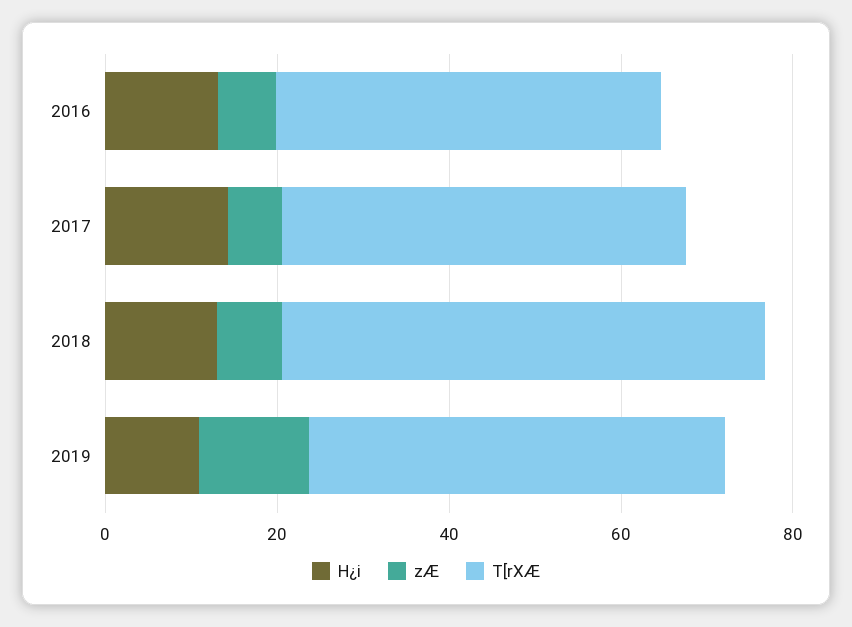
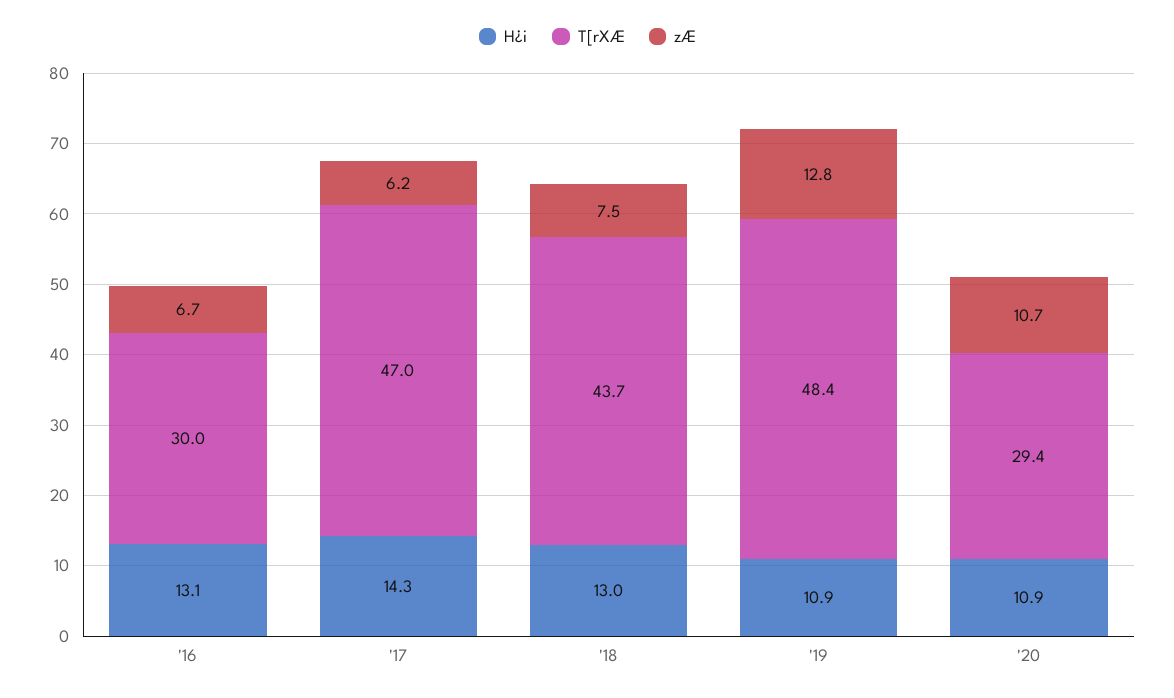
T[rXÆ, 2016: 45 -> 30
T[rXÆ, 2018: 55 -> 43.7
H¿i, '20: none -> 10.9
T[rXÆ, '20: none -> 29.4
zÆ, '20: none -> 10.7

